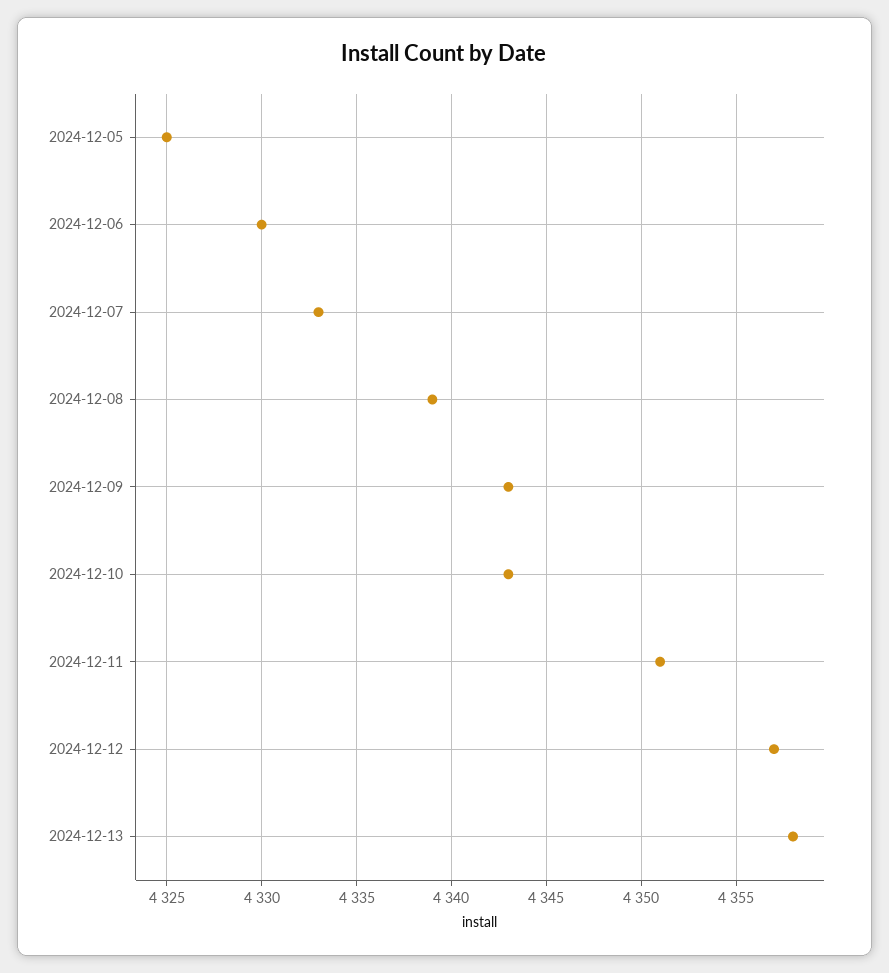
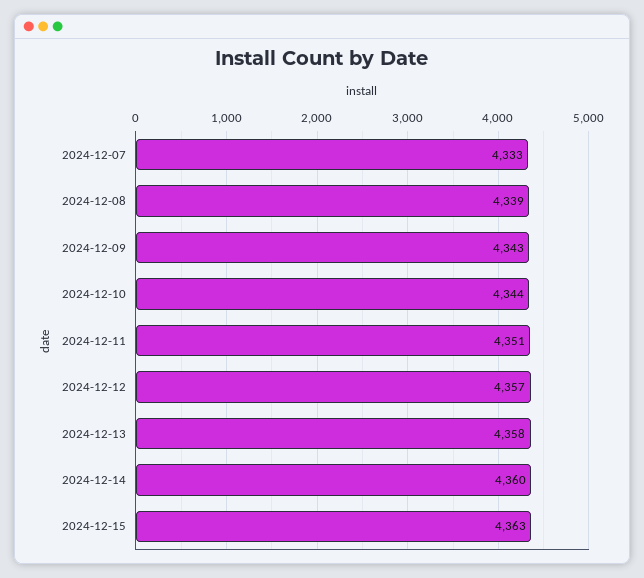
2024-12-05: 4325 -> none
2024-12-06: 4330 -> none
2024-12-10: 4343 -> 4344
2024-12-14: none -> 4360
2024-12-15: none -> 4363

